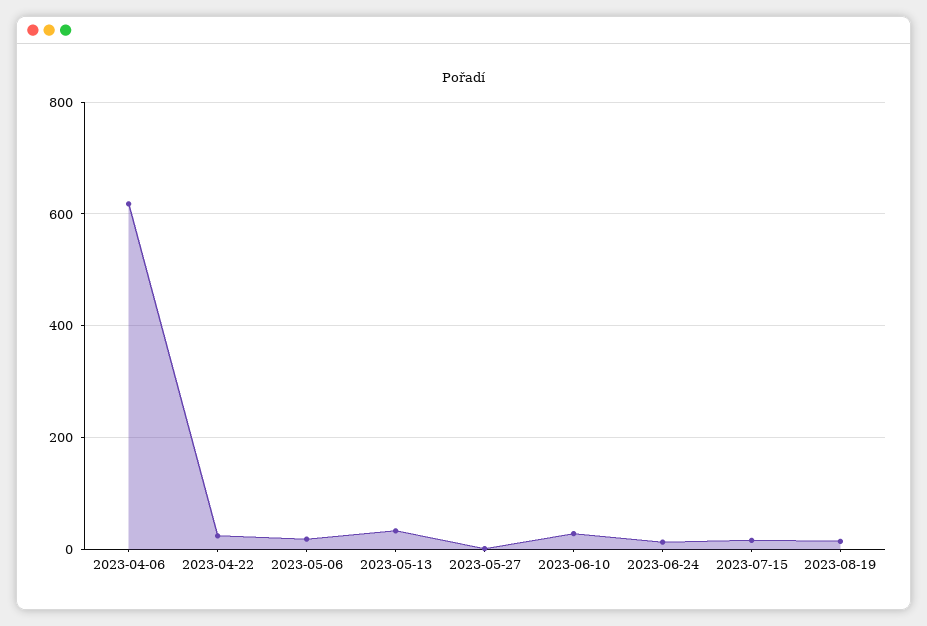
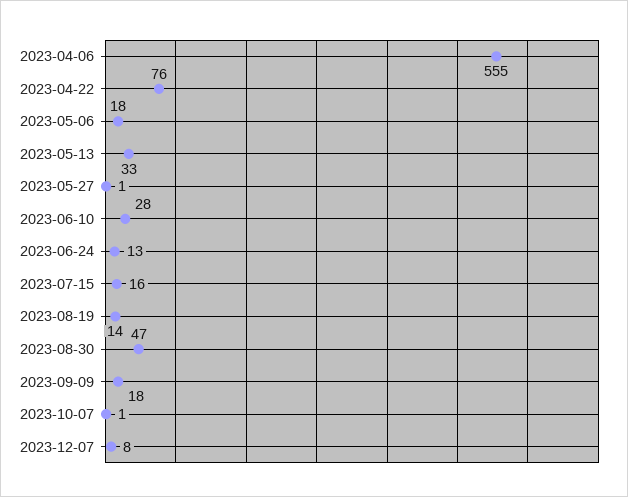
2023-04-06: 620 -> 555
2023-04-22: 20 -> 76
2023-08-30: none -> 47
2023-09-09: none -> 18
2023-10-07: none -> 1
2023-12-07: none -> 8

